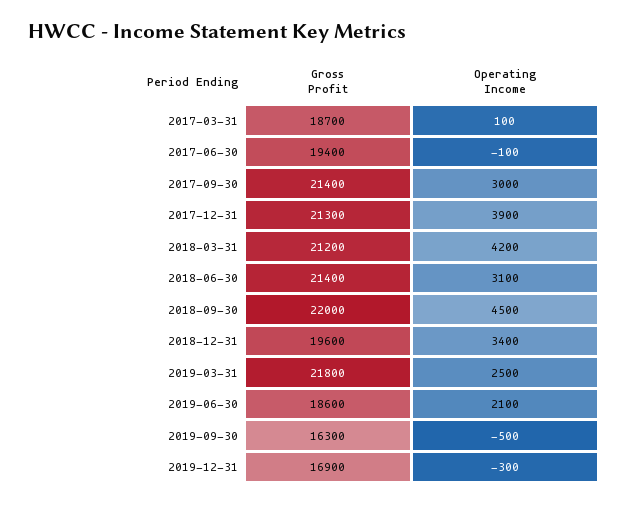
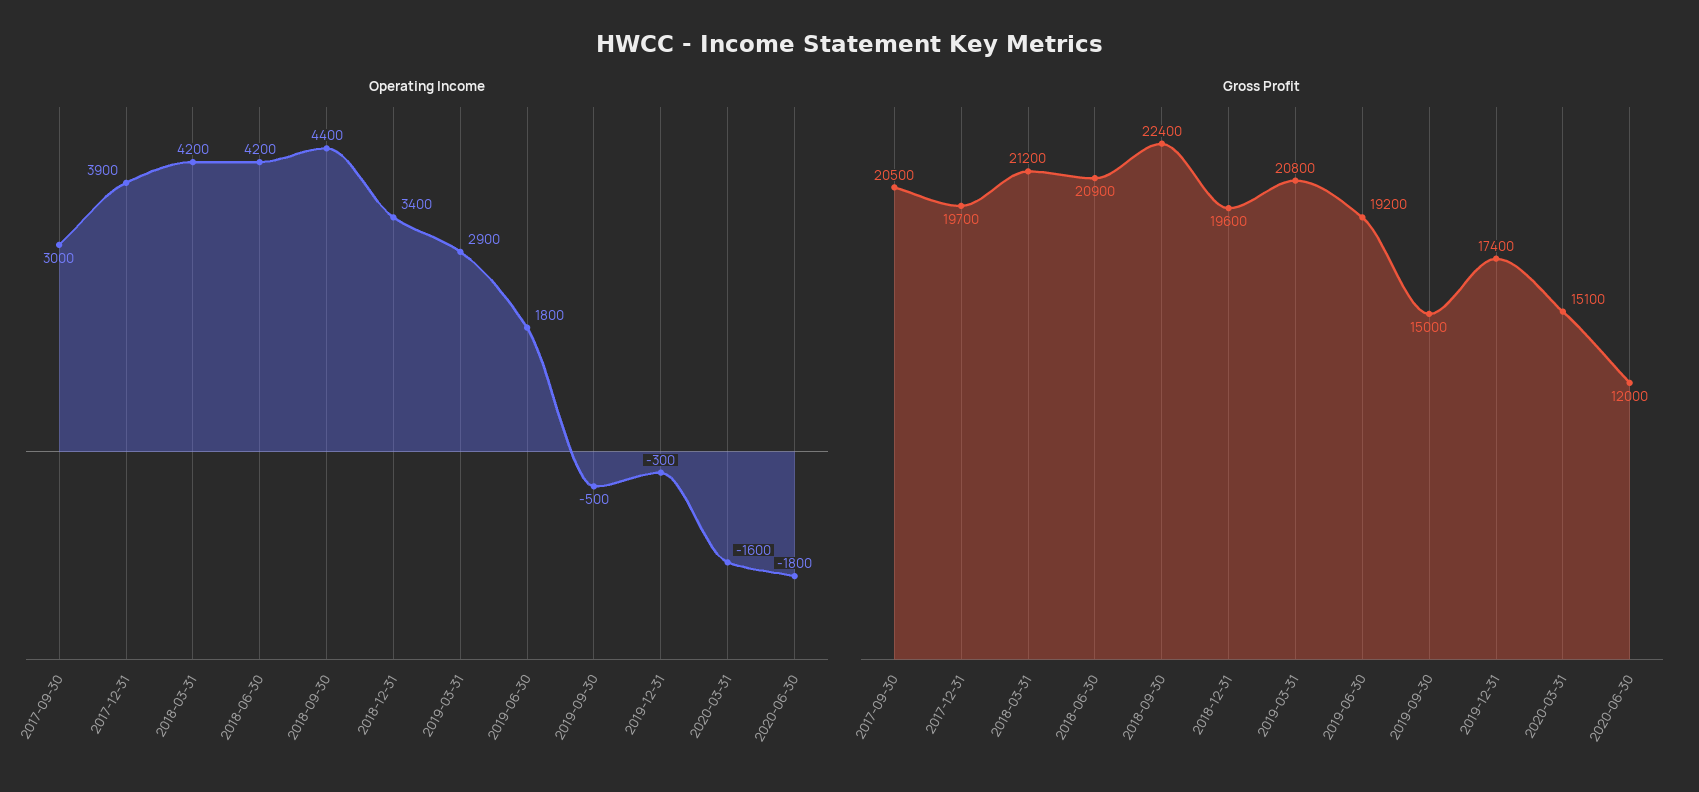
Gross Profit, 2017-03-31: 18700 -> none
Operating Income, 2017-03-31: 100 -> none
Gross Profit, 2017-06-30: 19400 -> none
Operating Income, 2017-06-30: -100 -> none
Gross Profit, 2017-09-30: 21400 -> 20500
Gross Profit, 2017-12-31: 21300 -> 19700
Gross Profit, 2018-06-30: 21400 -> 20900
Operating Income, 2018-06-30: 3100 -> 4200
Gross Profit, 2018-09-30: 22000 -> 22400
Operating Income, 2018-09-30: 4500 -> 4400
Gross Profit, 2019-03-31: 21800 -> 20800
Operating Income, 2019-03-31: 2500 -> 2900
Gross Profit, 2019-06-30: 18600 -> 19200
Operating Income, 2019-06-30: 2100 -> 1800
Gross Profit, 2019-09-30: 16300 -> 15000
Gross Profit, 2019-12-31: 16900 -> 17400
Operating Income, 2020-03-31: none -> -1600
Operating Income, 2020-06-30: none -> -1800
Gross Profit, 2020-03-31: none -> 15100
Gross Profit, 2020-06-30: none -> 12000

